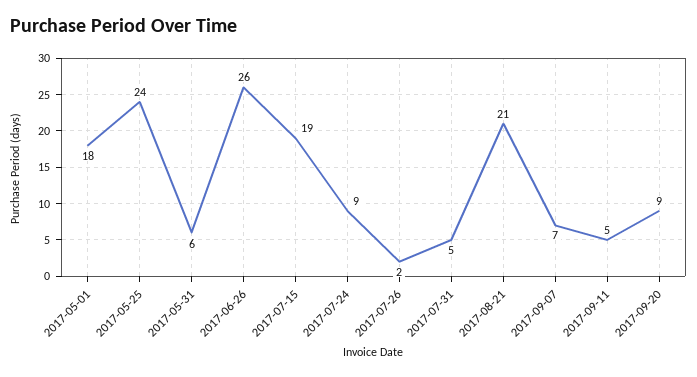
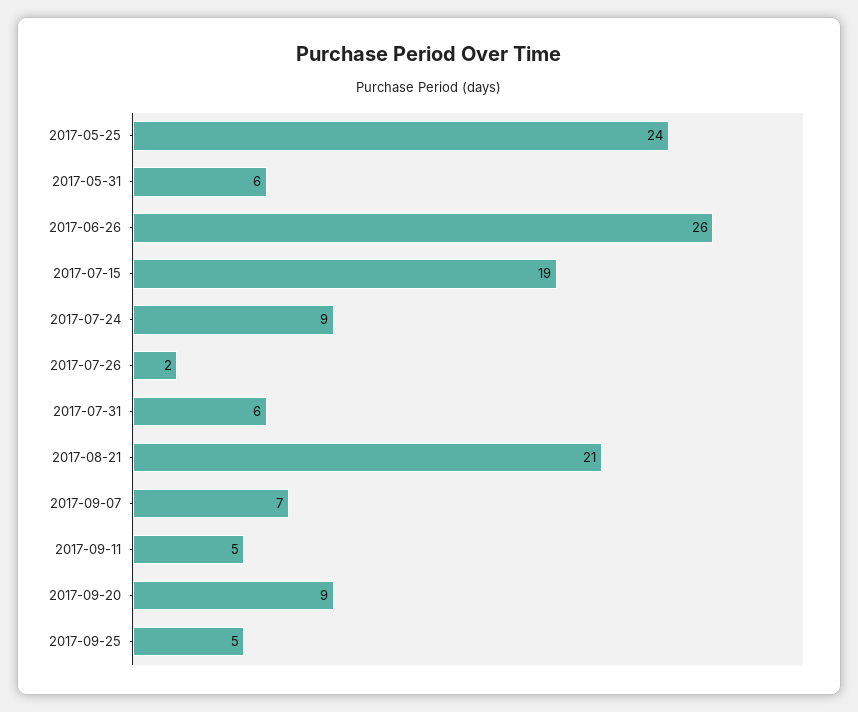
2017-05-01: 18 -> none
2017-07-31: 5 -> 6
2017-09-25: none -> 5

